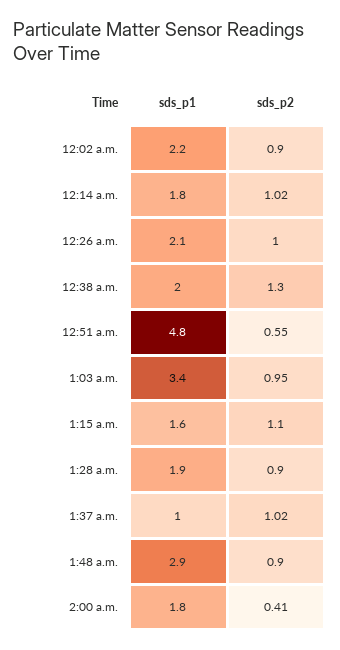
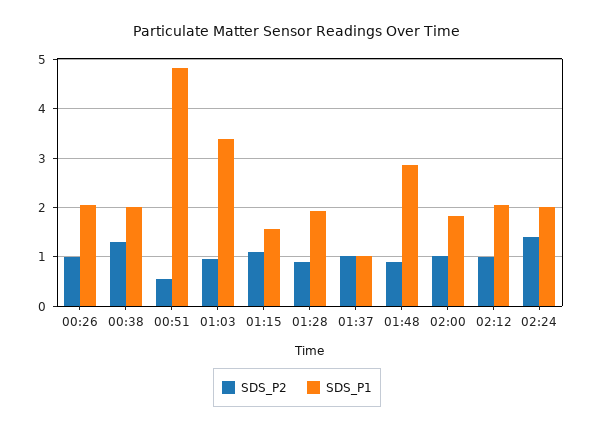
sds_p1, 12:02 a.m.: 2.2 -> none
sds_p2, 12:02 a.m.: 0.9 -> none
sds_p1, 12:14 a.m.: 1.8 -> none
sds_p2, 12:14 a.m.: 1.02 -> none
sds_p2, 2:00 a.m.: 0.41 -> 1
sds_p2, 02:12: none -> 1
sds_p1, 02:12: none -> 2
sds_p2, 02:24: none -> 1.4
sds_p1, 02:24: none -> 2

